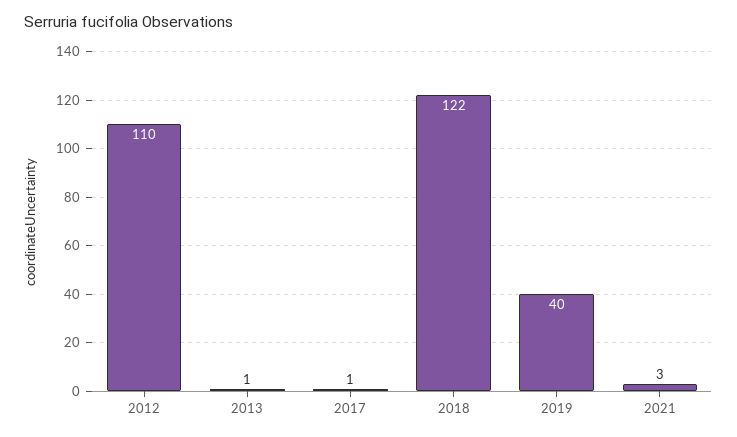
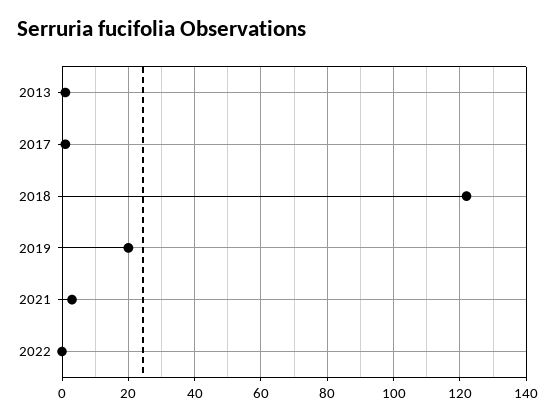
2012: 110 -> none
2019: 40 -> 20
2022: none -> 0

